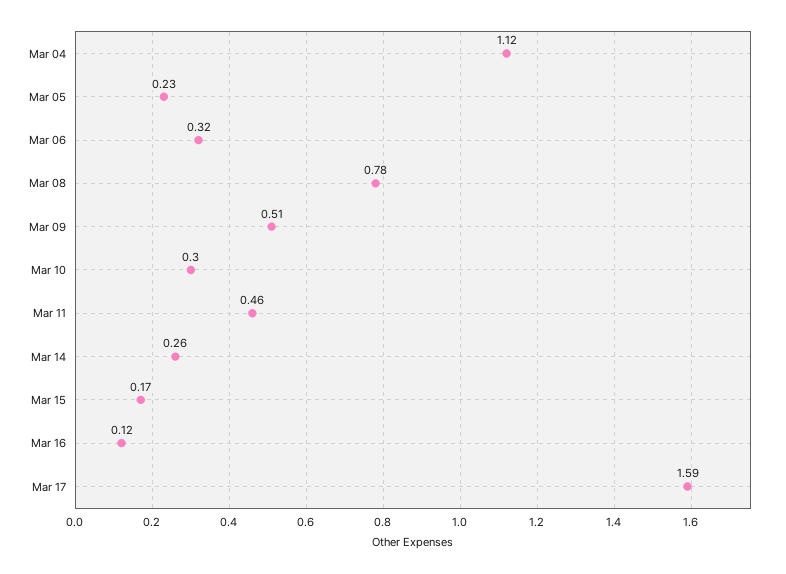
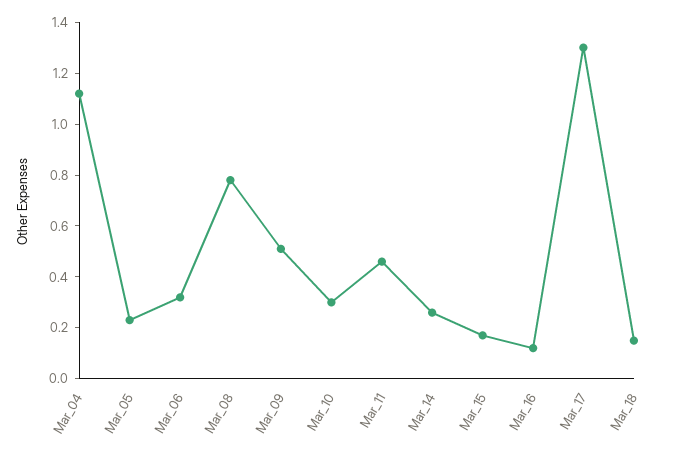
Mar 17: 1.59 -> 1.3
Mar_18: none -> 0.15

